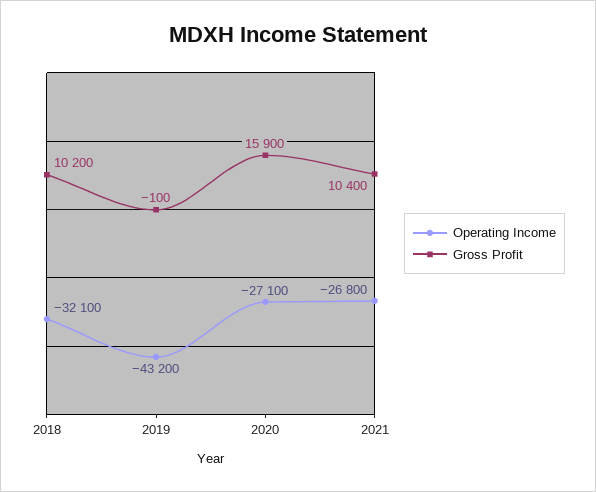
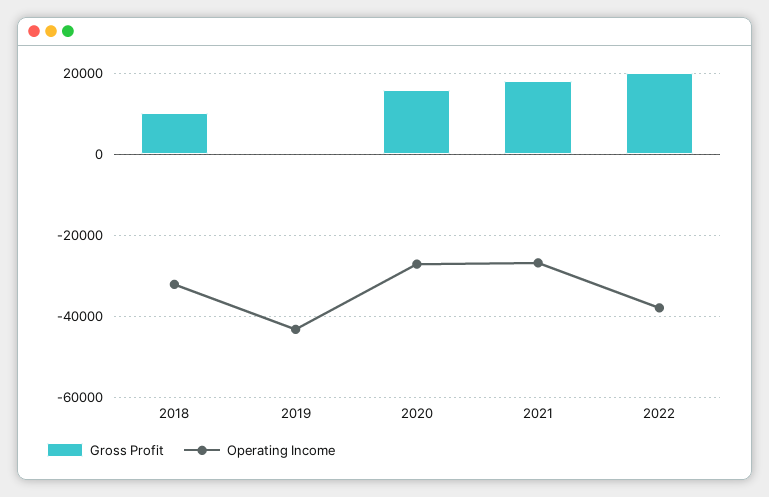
Gross Profit, 2021: 10400 -> 18000
Gross Profit, 2022: none -> 20000
Operating Income, 2022: none -> -38000

